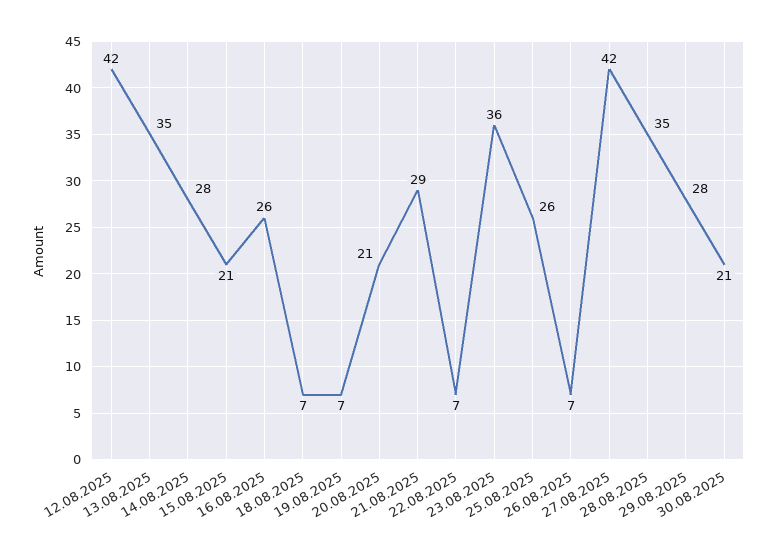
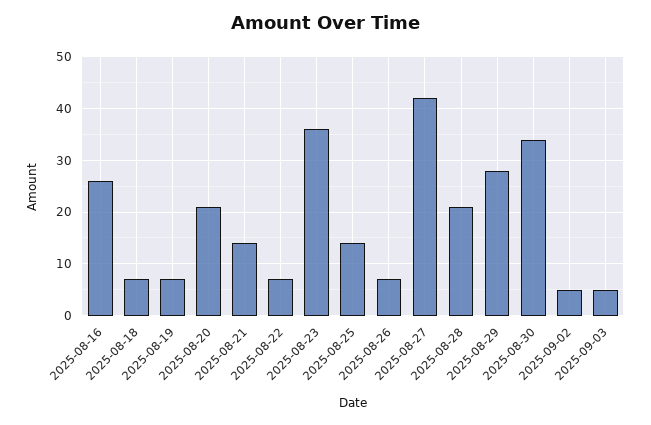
12.08.2025: 42 -> none
13.08.2025: 35 -> none
14.08.2025: 28 -> none
15.08.2025: 21 -> none
21.08.2025: 29 -> 15
25.08.2025: 26 -> 15
28.08.2025: 35 -> 20
30.08.2025: 21 -> 35
2025-09-02: none -> 5
2025-09-03: none -> 5

